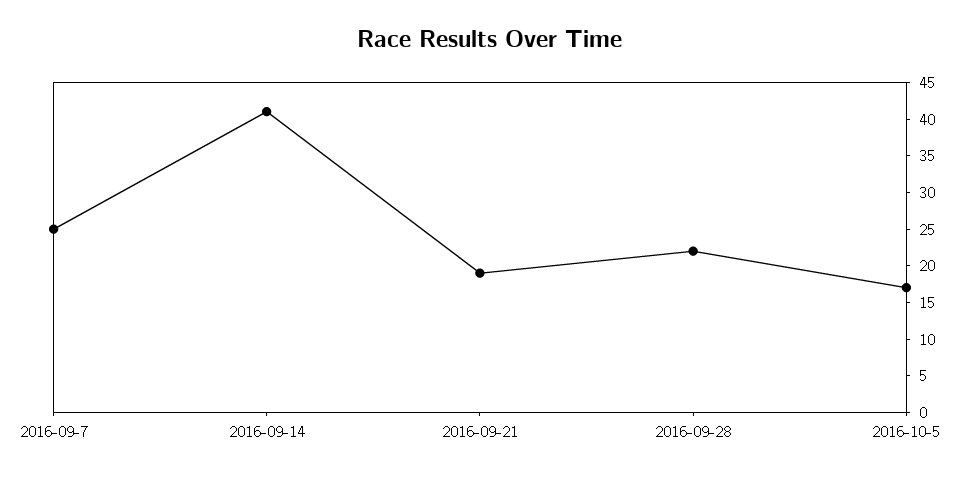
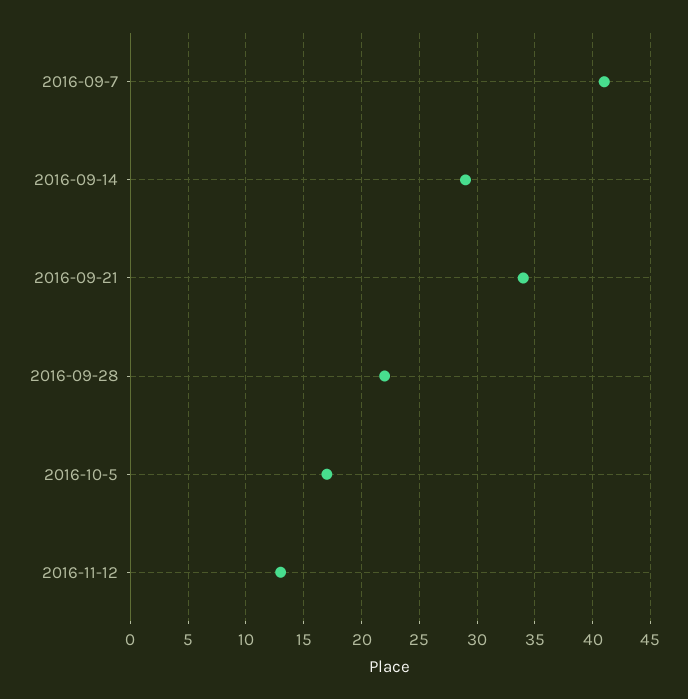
2016-09-7: 25 -> 41
2016-09-14: 40 -> 29
2016-09-21: 20 -> 34
2016-11-12: none -> 13

